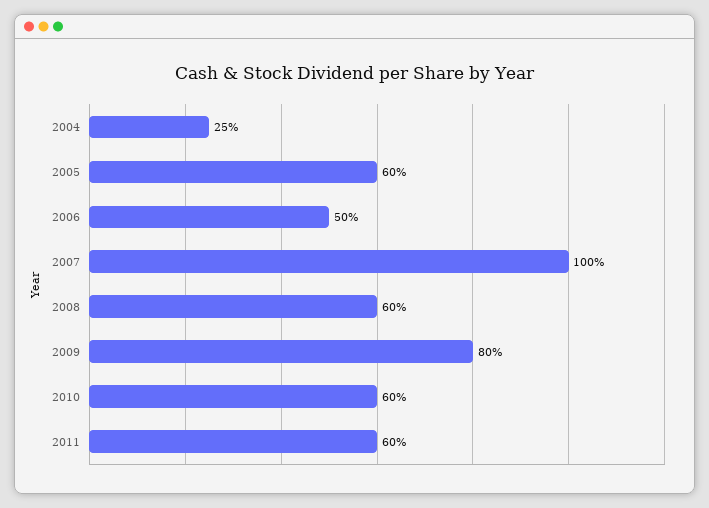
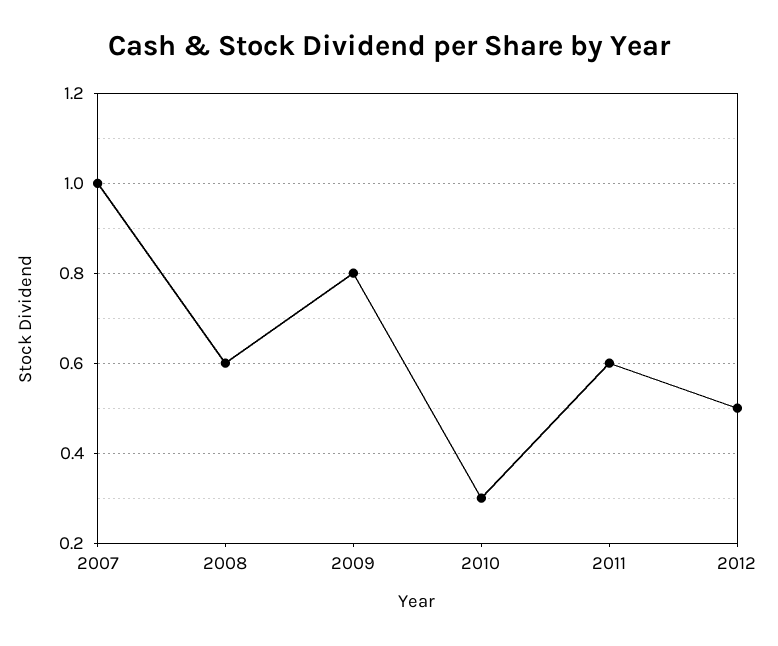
2004: 0.25 -> none
2005: 0.6 -> none
2006: 0.5 -> none
2010: 0.6 -> 0.3
2012: none -> 0.5

